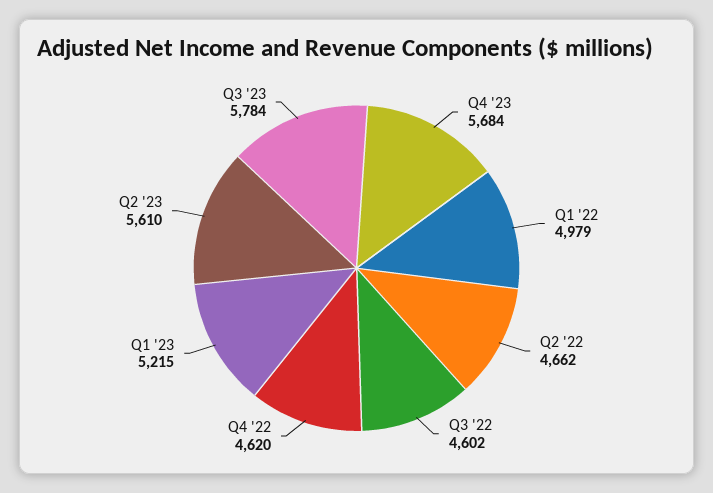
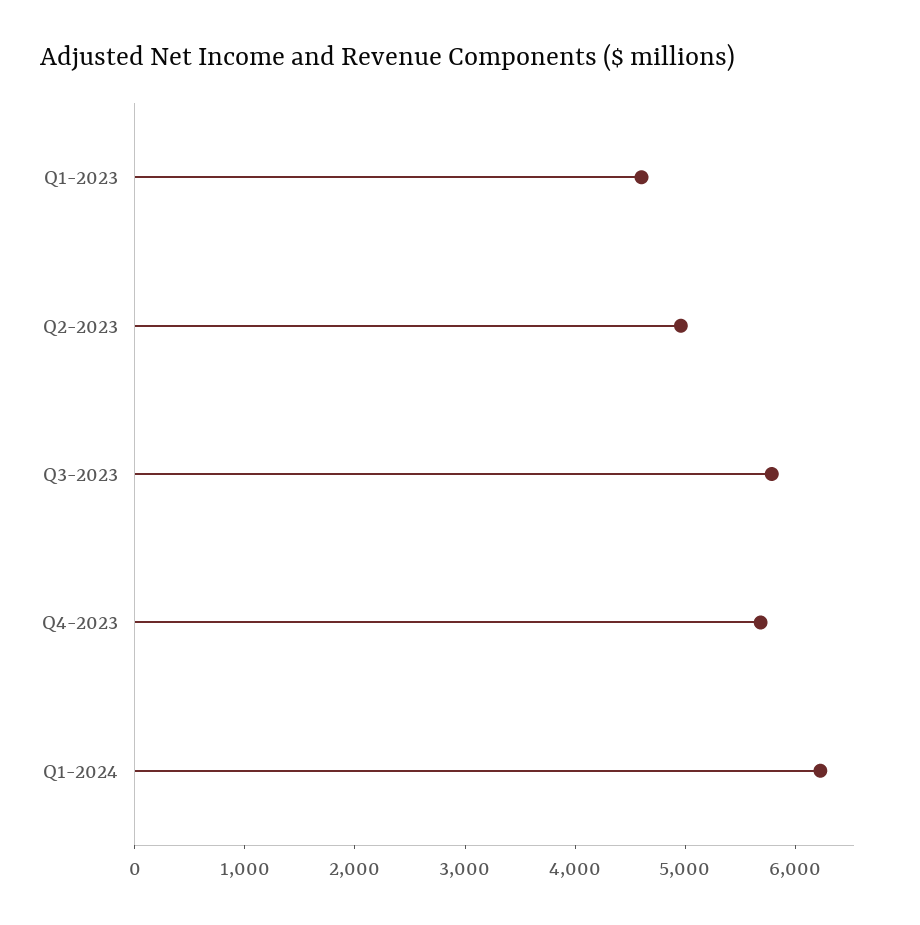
Q1 '22: 4979 -> none
Q2 '22: 4662 -> none
Q3 '22: 4602 -> none
Q4 '22: 4620 -> none
Q1 '23: 5215 -> 4600
Q2 '23: 5610 -> 5000
Q1-2024: none -> 6200

